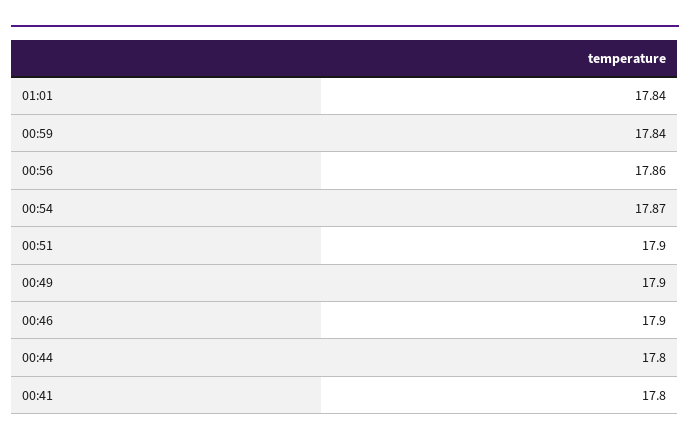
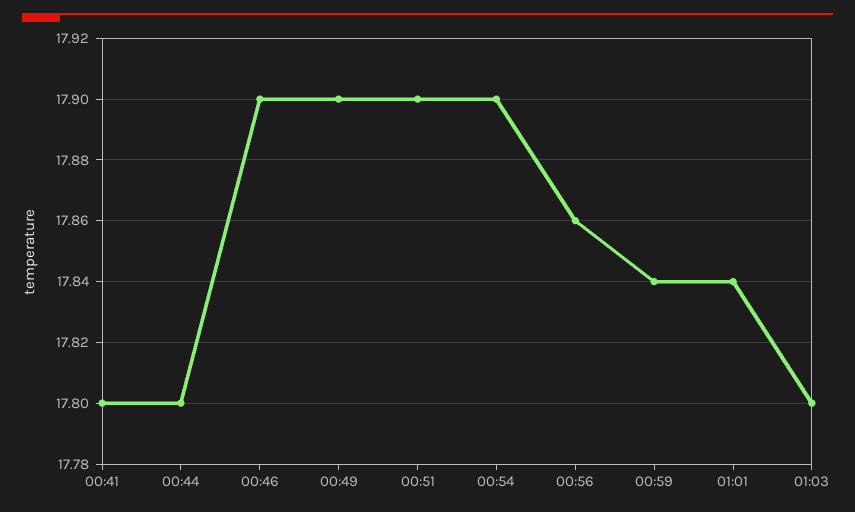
00:54: 17.87 -> 17.9
01:03: none -> 17.8

